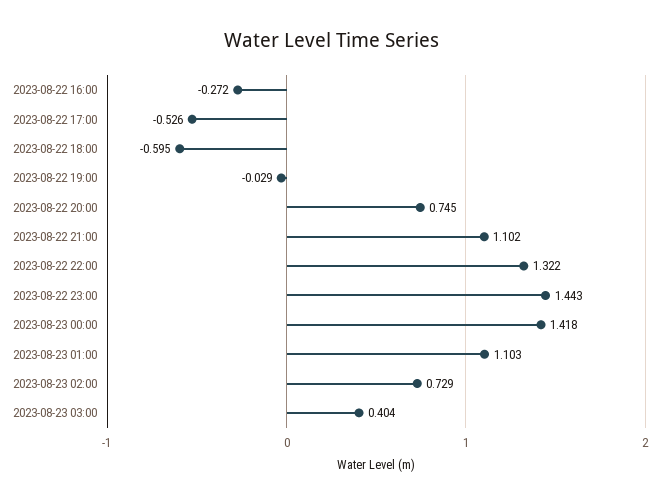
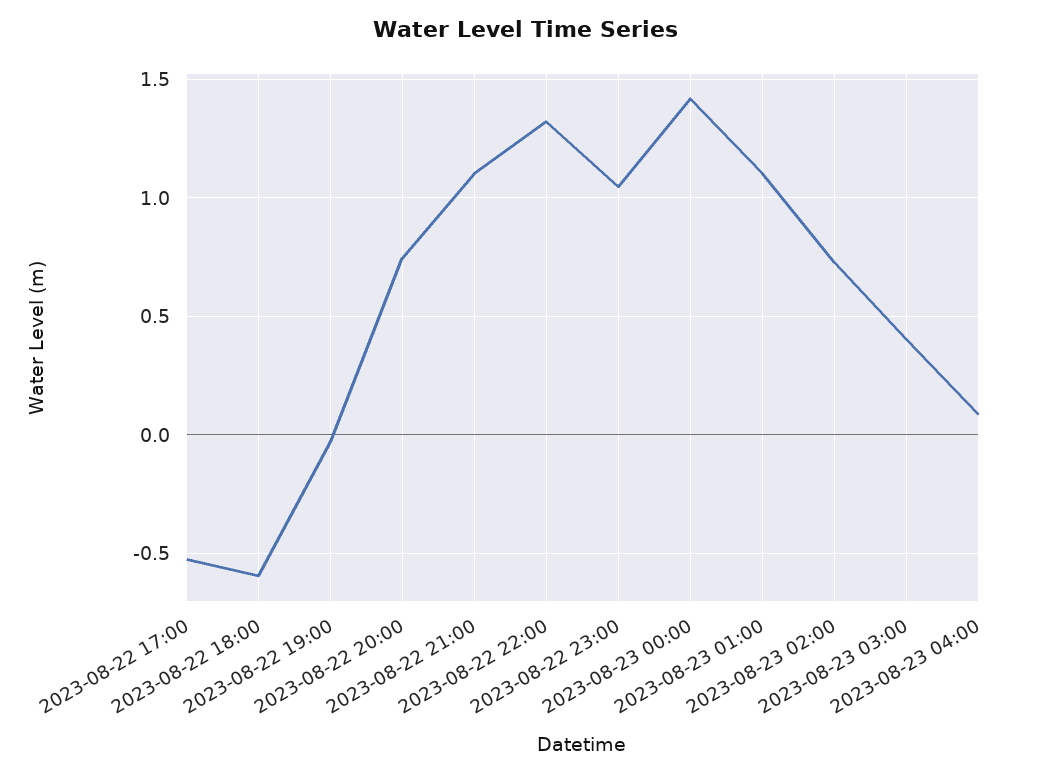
2023-08-22 16:00: -0.272 -> none
2023-08-22 23:00: 1.443 -> 1.05
2023-08-23 04:00: none -> 0.1

